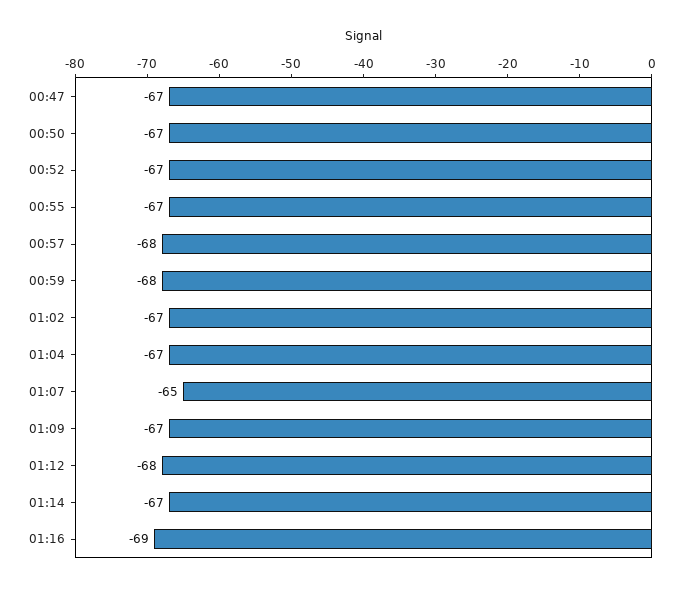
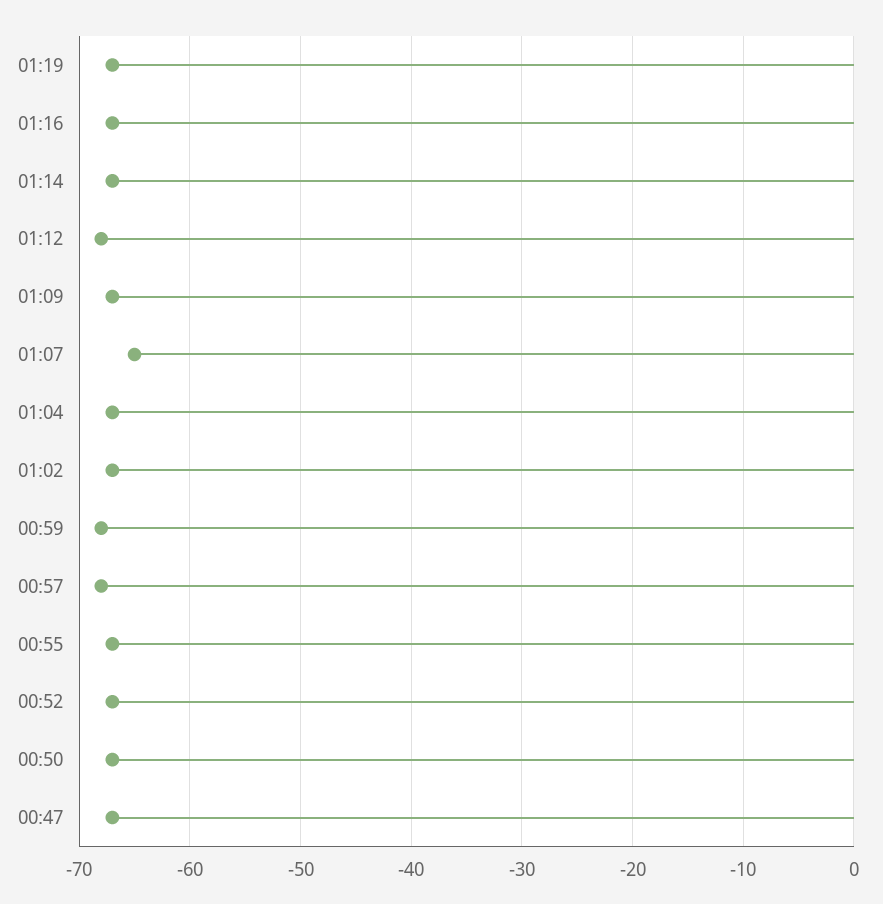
01:16: -69 -> -67
01:19: none -> -67

